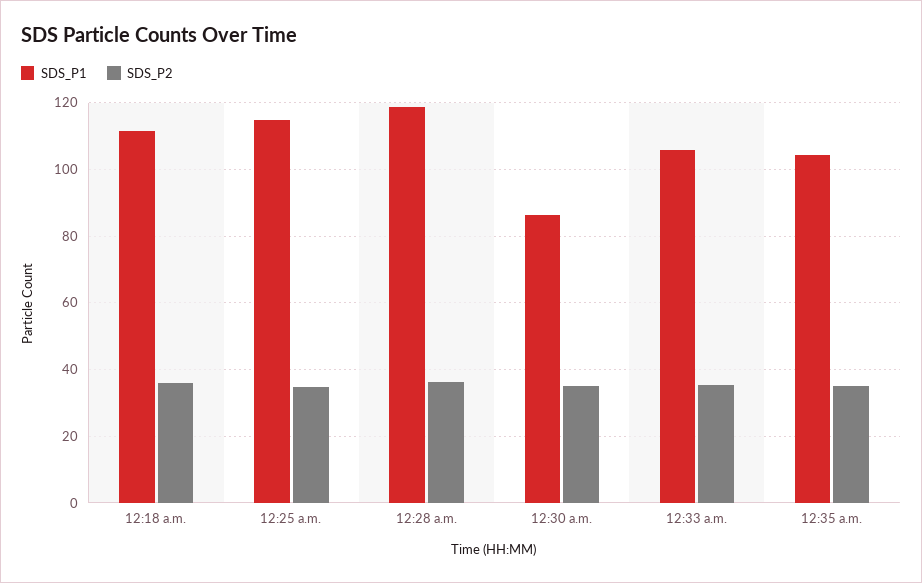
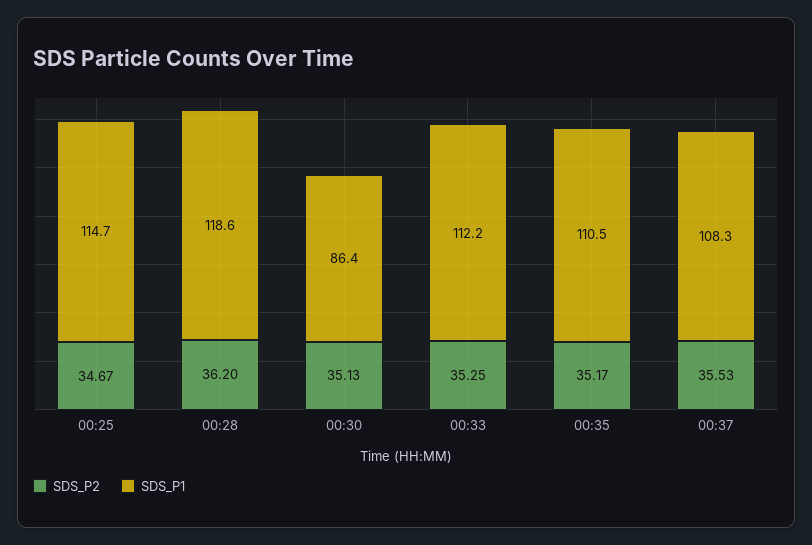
SDS_P1, 12:18 a.m.: 112 -> none
SDS_P2, 12:18 a.m.: 36 -> none
SDS_P1, 12:33 a.m.: 106 -> 112.2
SDS_P1, 12:35 a.m.: 104 -> 110.5
SDS_P2, 00:37: none -> 35.53
SDS_P1, 00:37: none -> 108.3

